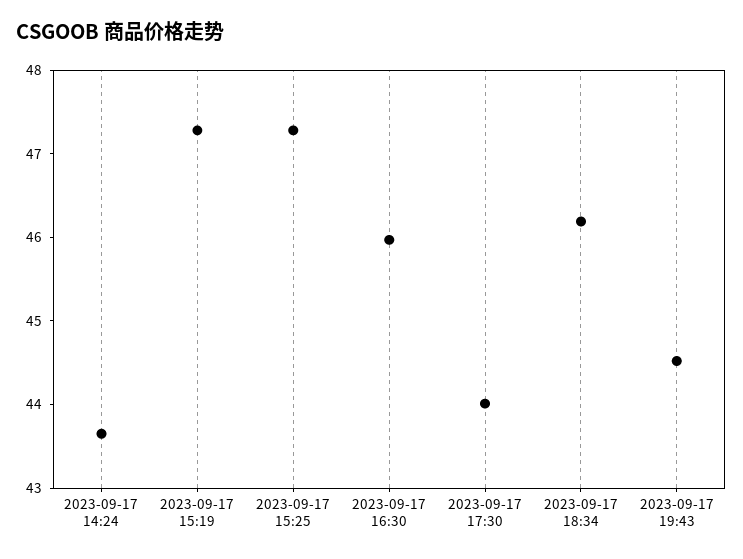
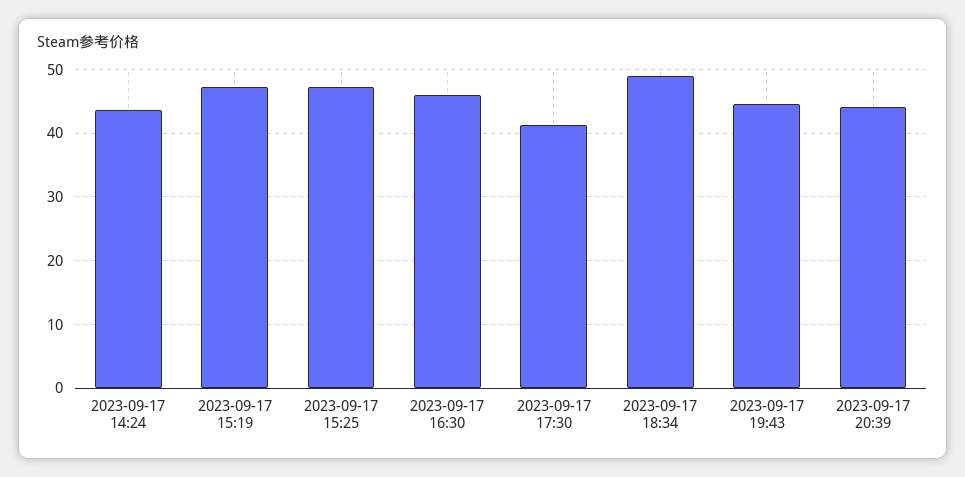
2023-09-17 17:30: 44 -> 41
2023-09-17 18:34: 46.2 -> 49
2023-09-17 20:39: none -> 44

